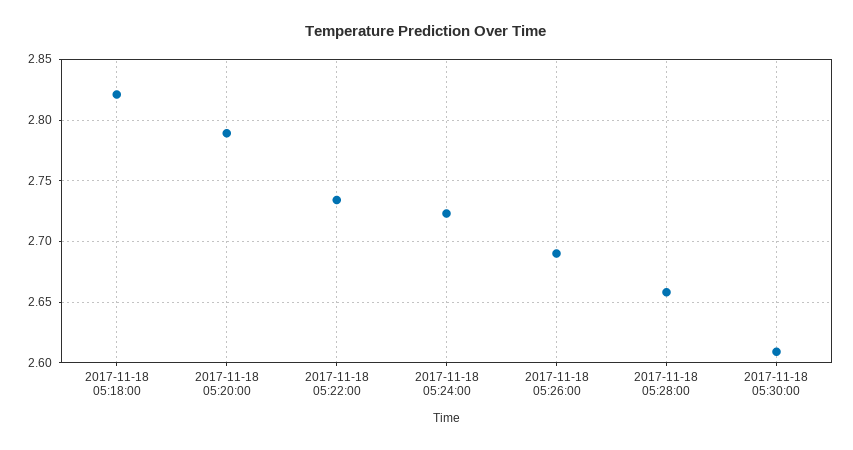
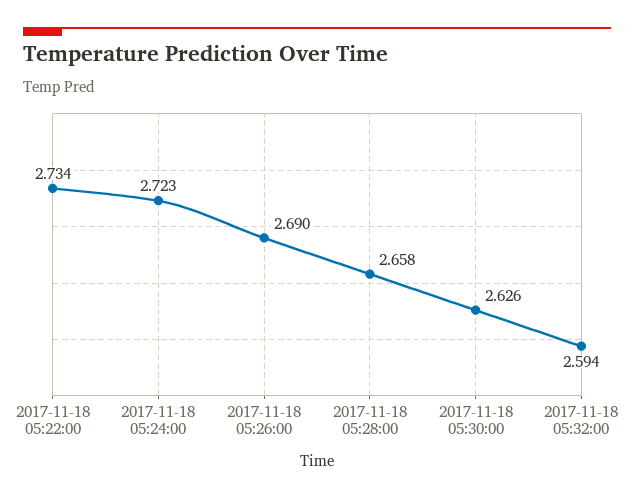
2017-11-18 05:18:00: 2.82 -> none
2017-11-18 05:20:00: 2.79 -> none
2017-11-18 05:30:00: 2.61 -> 2.626
2017-11-18 05:32:00: none -> 2.594

